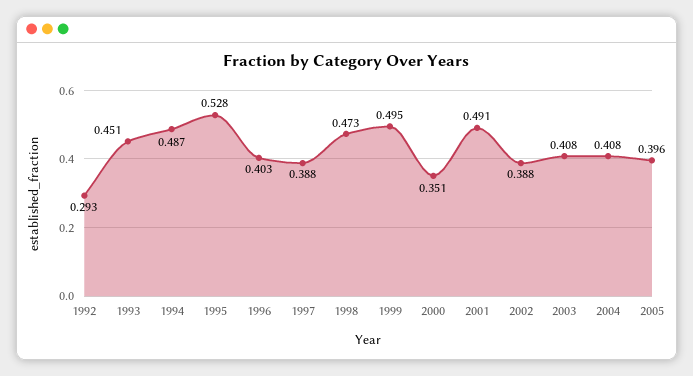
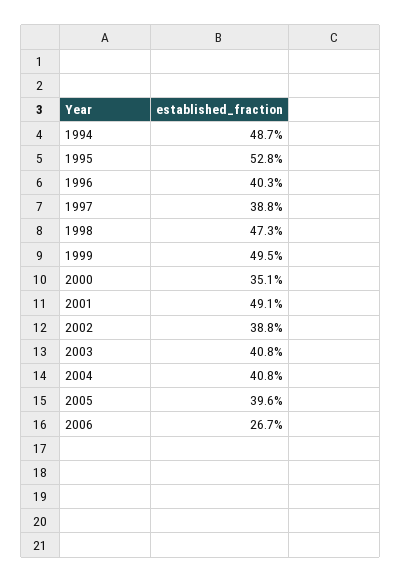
1992: 0.293 -> none
1993: 0.451 -> none
2006: none -> 0.267

